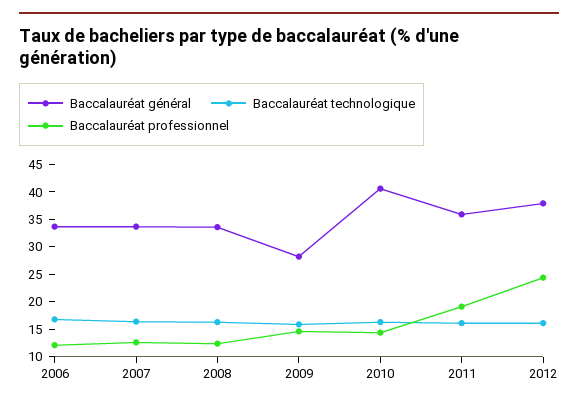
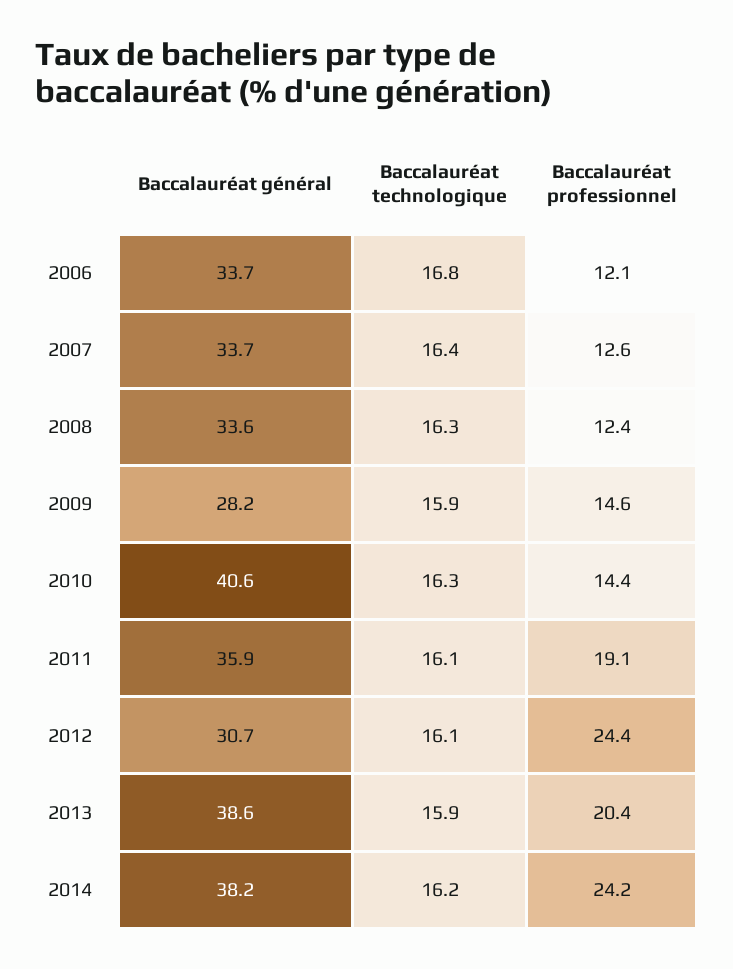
Baccalauréat général, 2012: 37.5 -> 30.7
Baccalauréat général, 2013: none -> 38.6
Baccalauréat technologique, 2013: none -> 15.9
Baccalauréat professionnel, 2013: none -> 20.4
Baccalauréat général, 2014: none -> 38.2
Baccalauréat technologique, 2014: none -> 16.2
Baccalauréat professionnel, 2014: none -> 24.2

